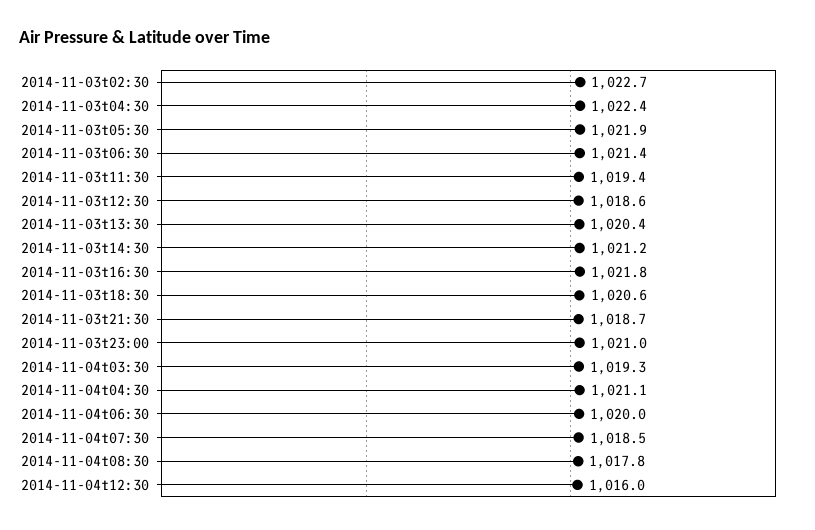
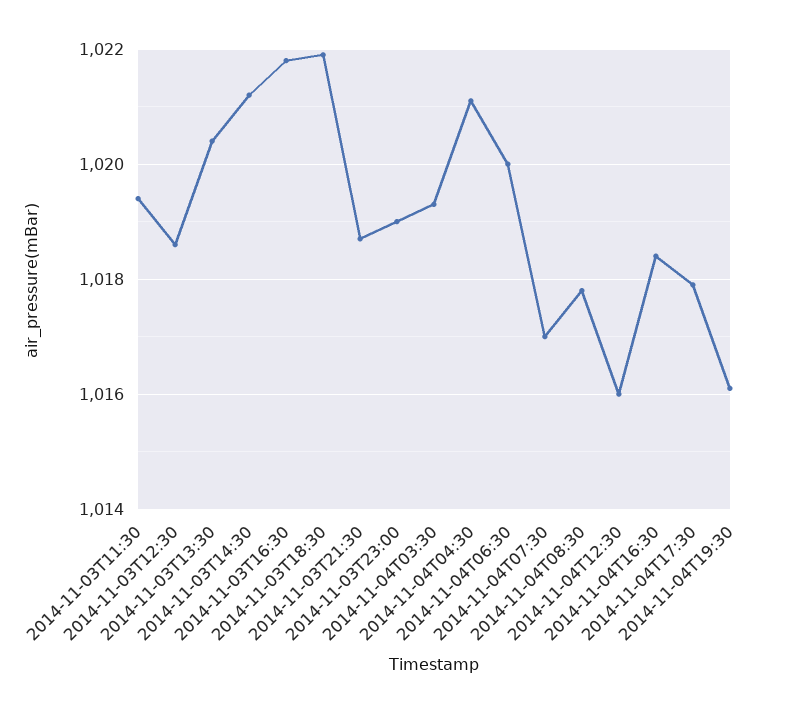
2014-11-03t02:30: 1022.7 -> none
2014-11-03t04:30: 1022.4 -> none
2014-11-03t05:30: 1021.9 -> none
2014-11-03t06:30: 1021.4 -> none
2014-11-03t18:30: 1020.6 -> 1022
2014-11-03t23:00: 1021 -> 1019
2014-11-04t07:30: 1018.5 -> 1017
2014-11-04T16:30: none -> 1018.5
2014-11-04T17:30: none -> 1018
2014-11-04T19:30: none -> 1016

